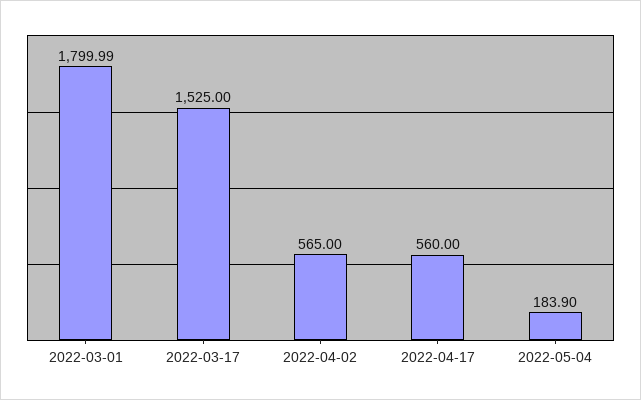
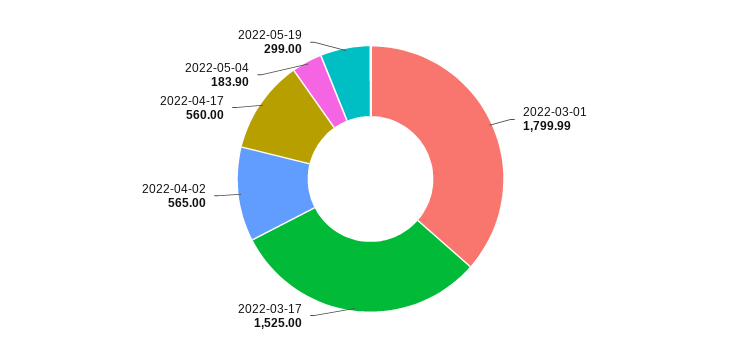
2022-05-19: none -> 299

